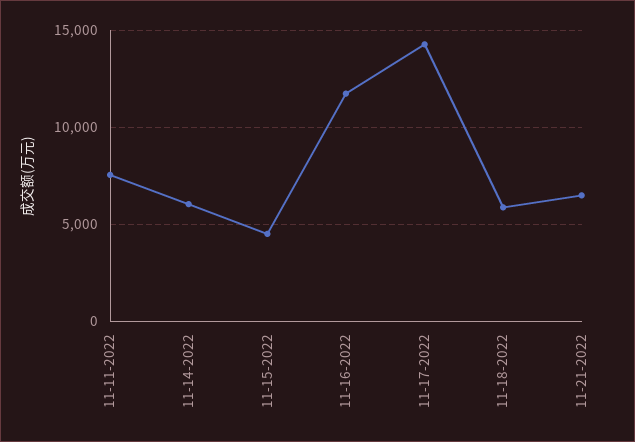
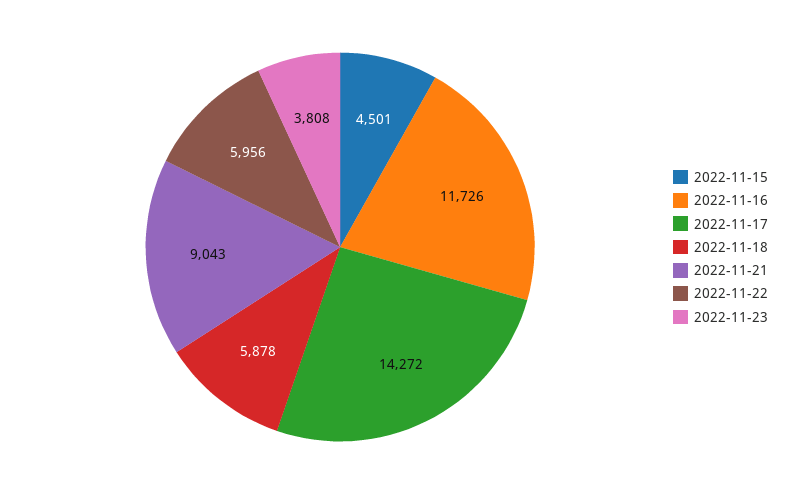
11-11-2022: 7500 -> none
11-14-2022: 6000 -> none
11-21-2022: 6500 -> 9043
2022-11-22: none -> 5956
2022-11-23: none -> 3808

